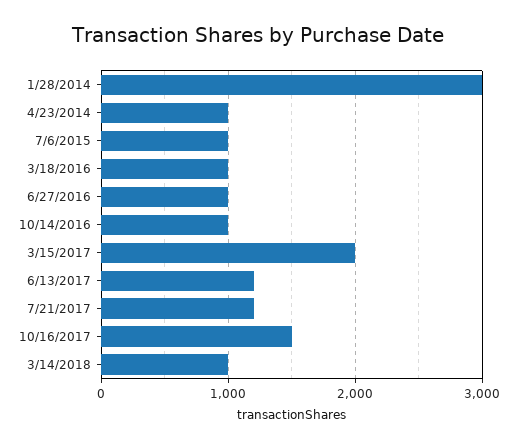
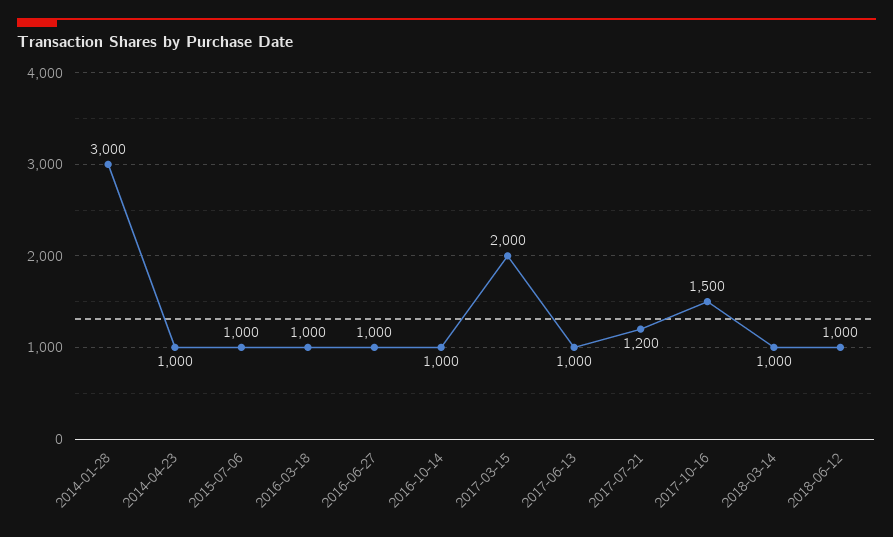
6/13/2017: 1200 -> 1000
2018-06-12: none -> 1000

